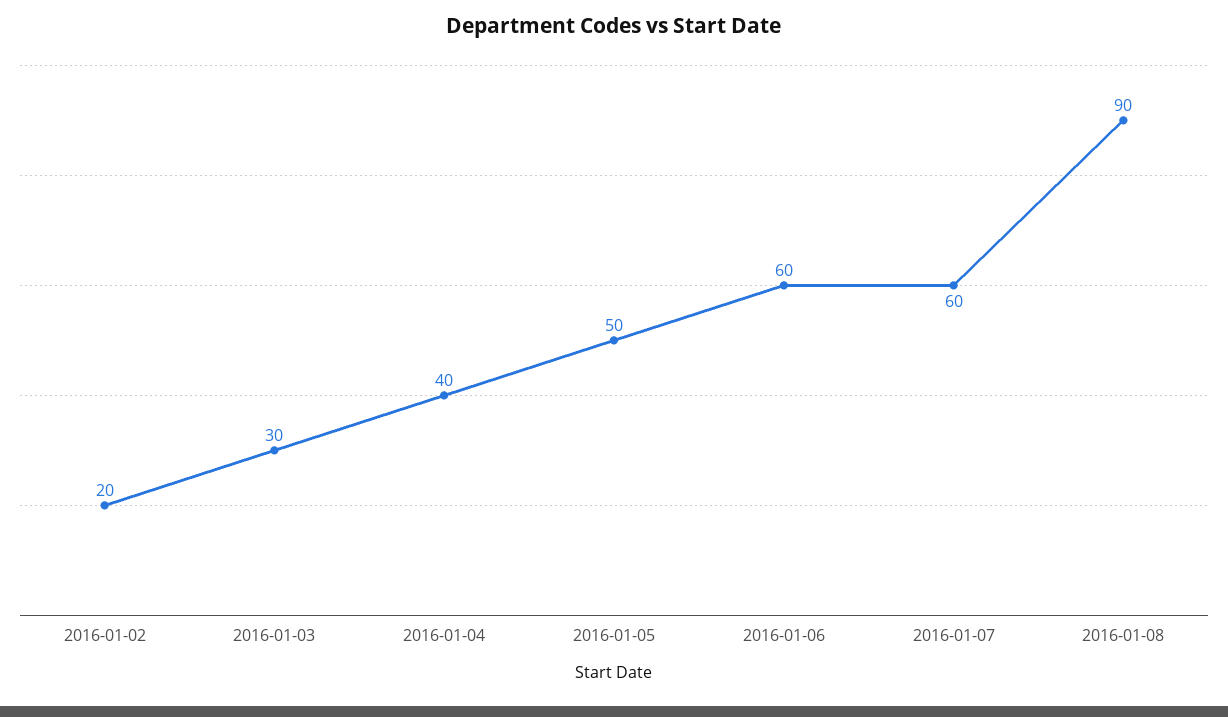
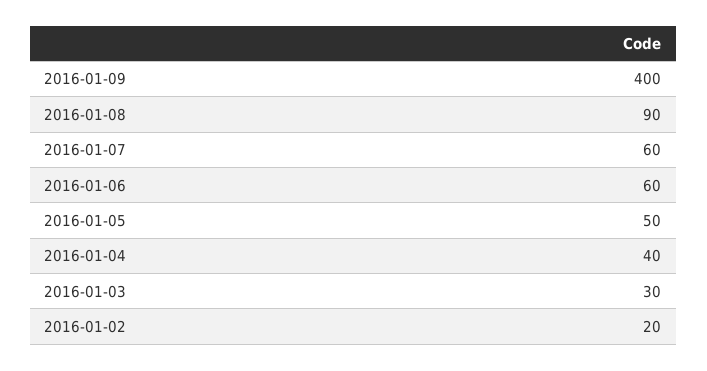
2016-01-09: none -> 400

